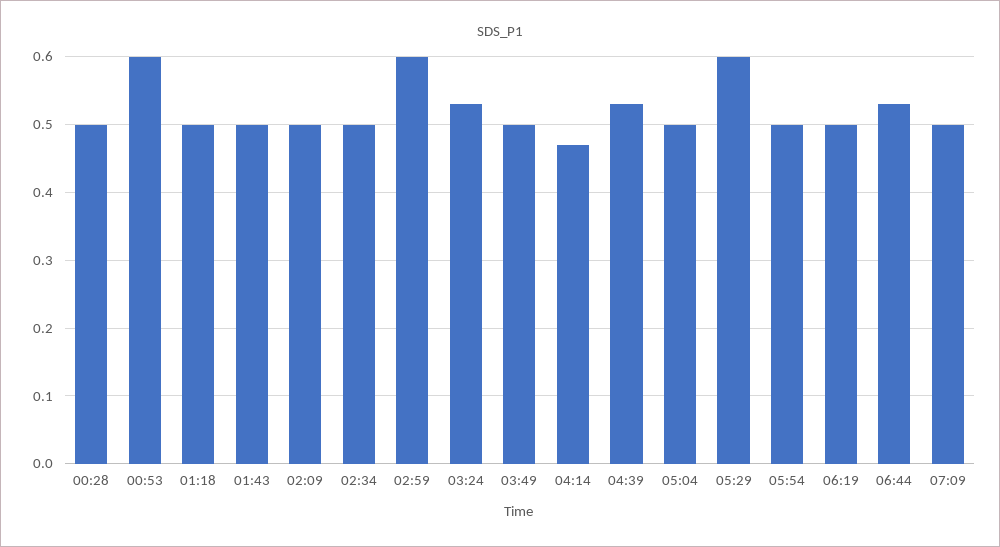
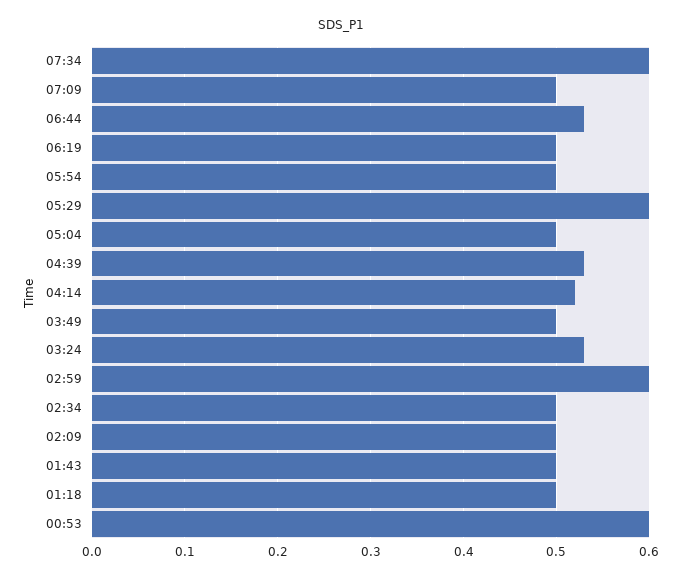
00:28: 0.5 -> none
04:14: 0.47 -> 0.52
07:34: none -> 0.6

